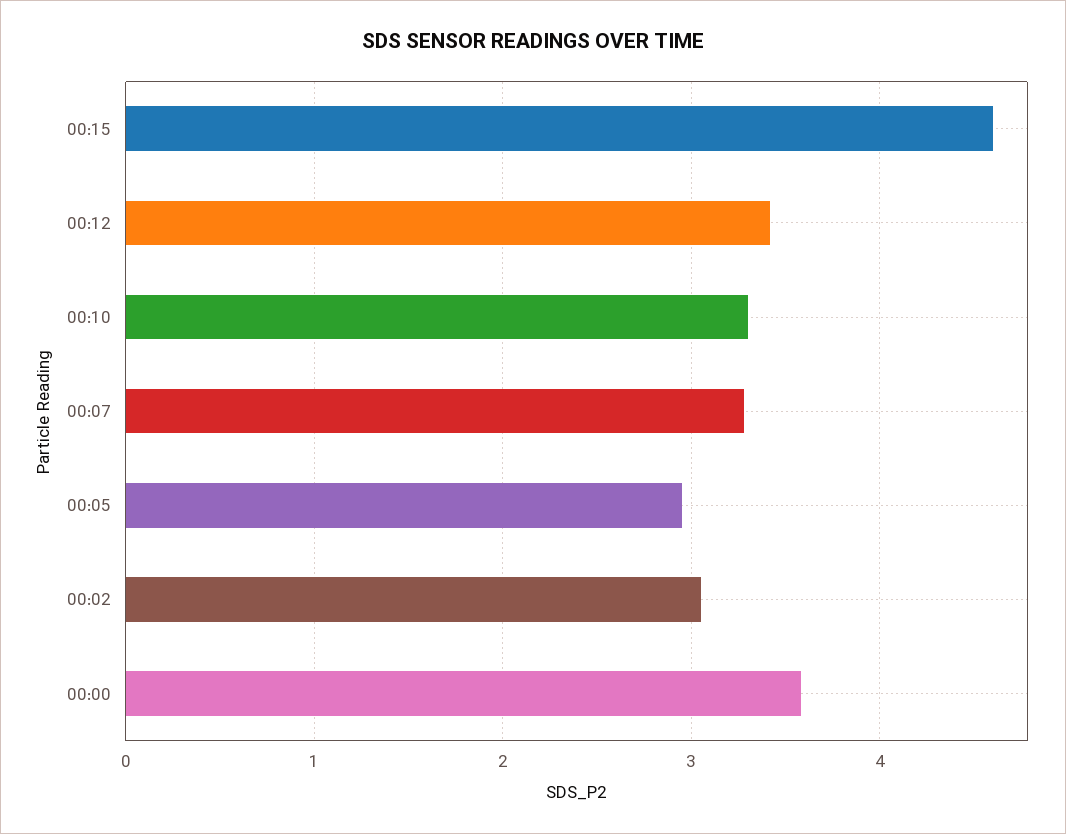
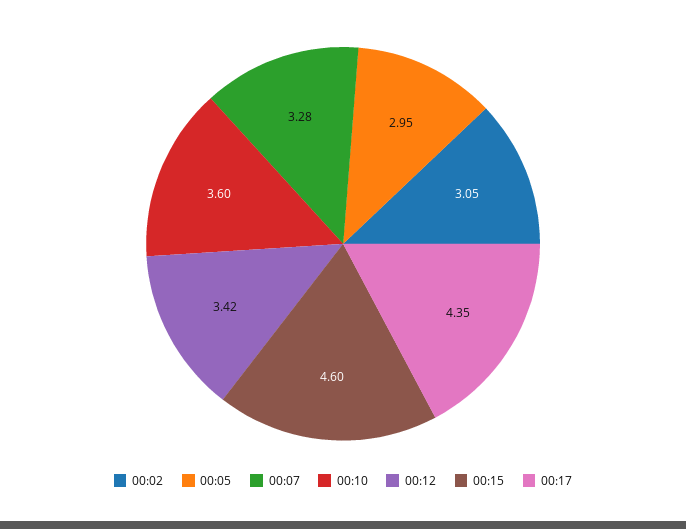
00:10: 3.3 -> 3.6
00:00: 3.6 -> none
00:17: none -> 4.35

